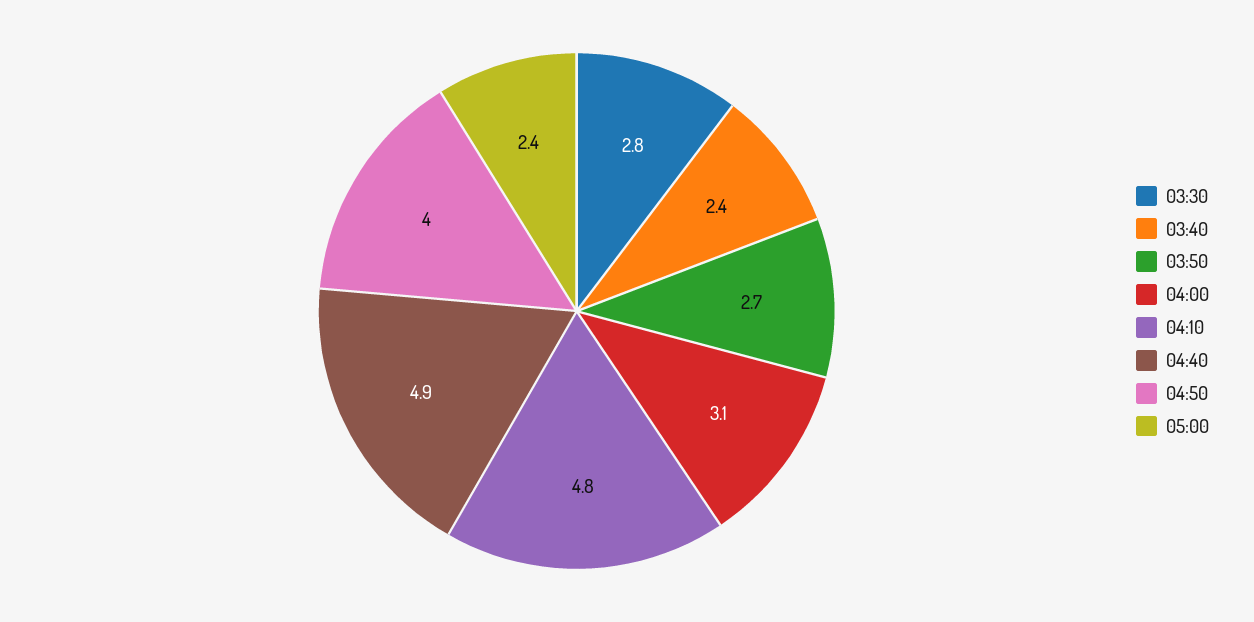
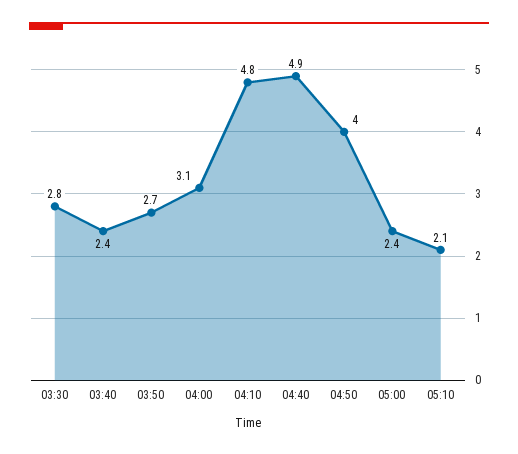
05:10: none -> 2.1

